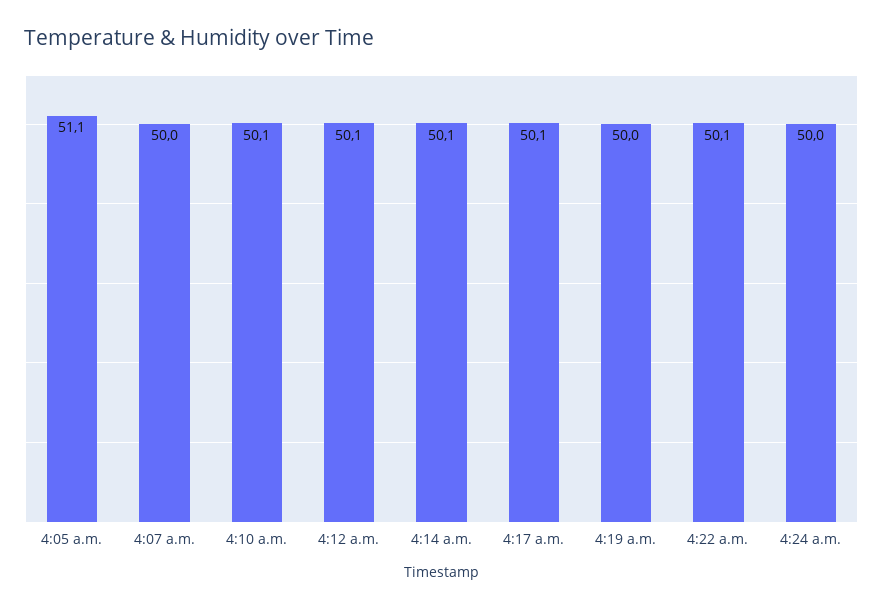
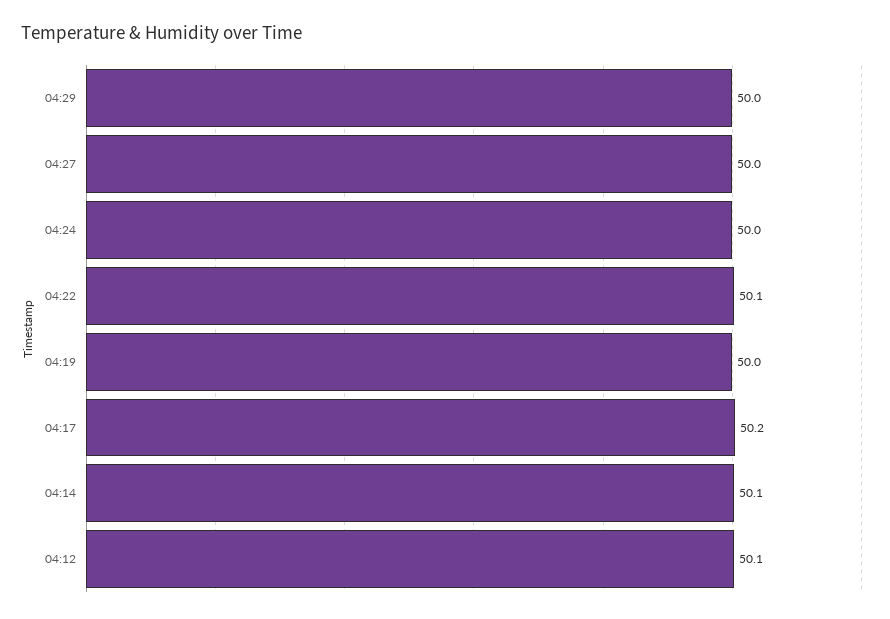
4:05 a.m.: 51.1 -> none
4:07 a.m.: 50 -> none
4:10 a.m.: 50.1 -> none
4:17 a.m.: 50.1 -> 50.2
04:29: none -> 50
04:27: none -> 50

